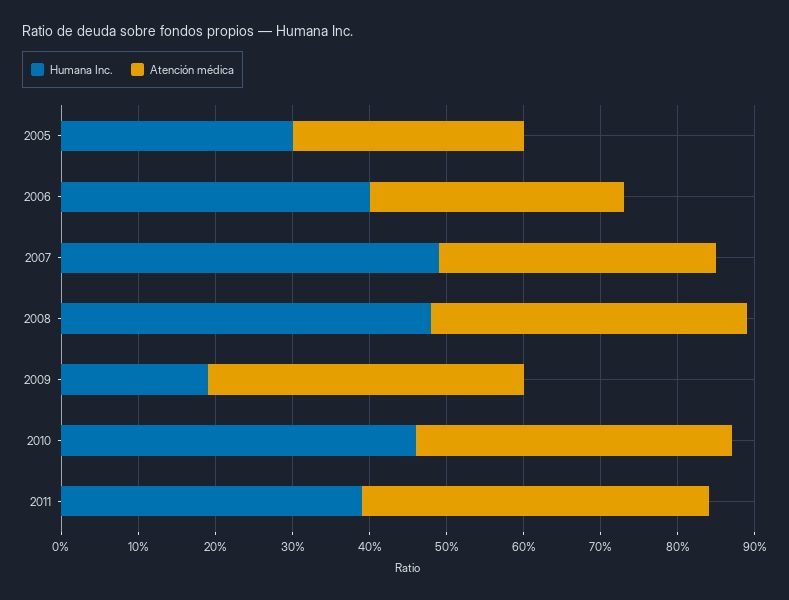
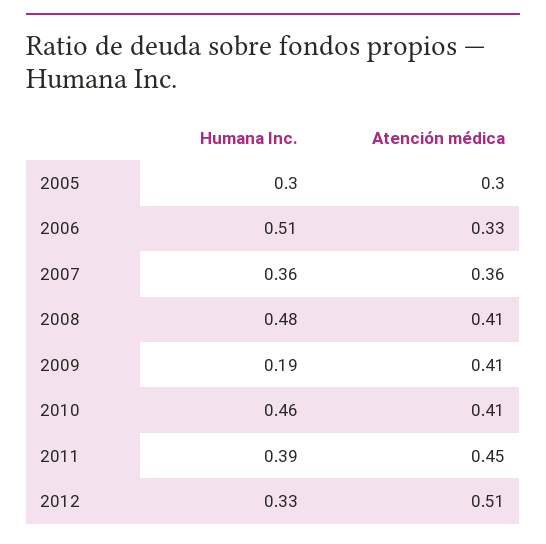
Humana Inc., 2006: 0.4 -> 0.51
Humana Inc., 2007: 0.5 -> 0.36
Humana Inc., 2012: none -> 0.33
Atención médica, 2012: none -> 0.51

